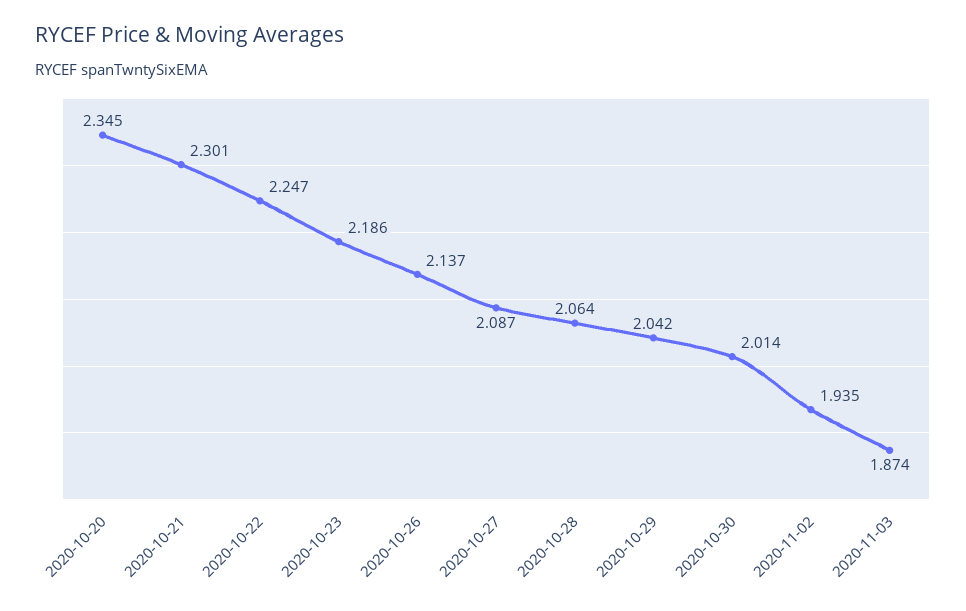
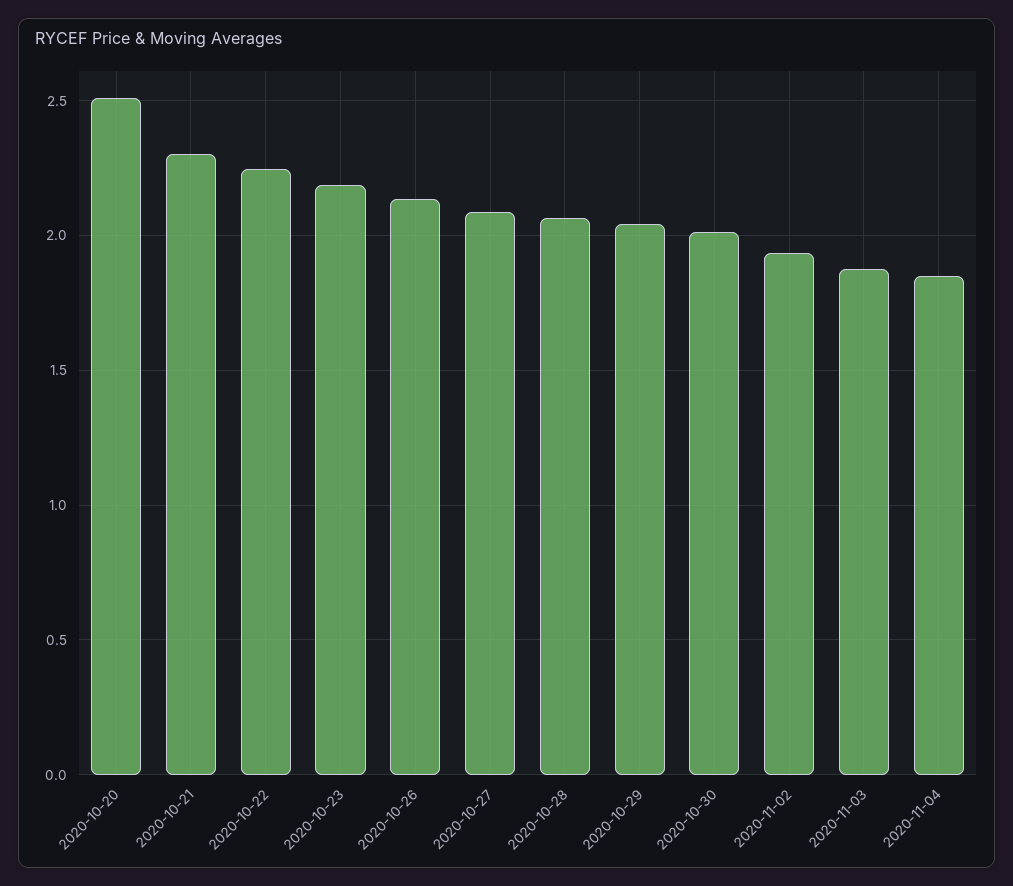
2020-10-20: 2.345 -> 2.5
2020-11-04: none -> 1.85

